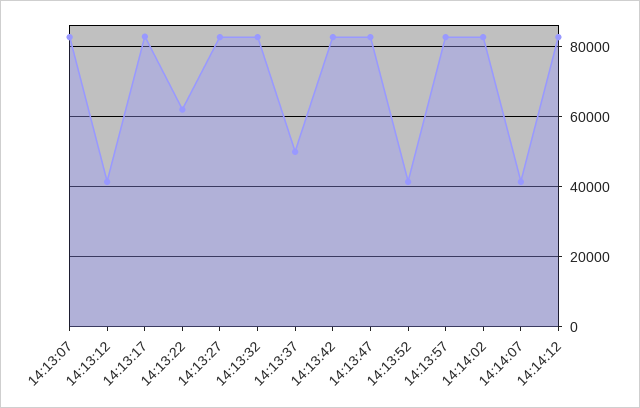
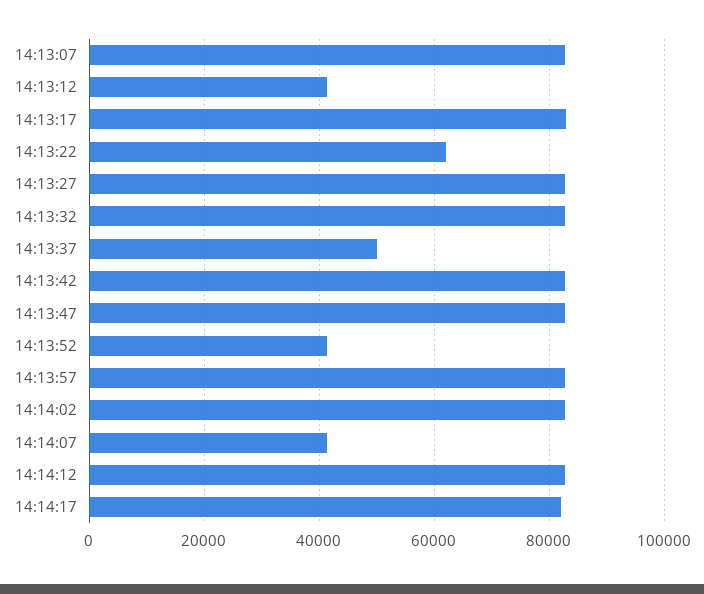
14:14:17: none -> 82000

